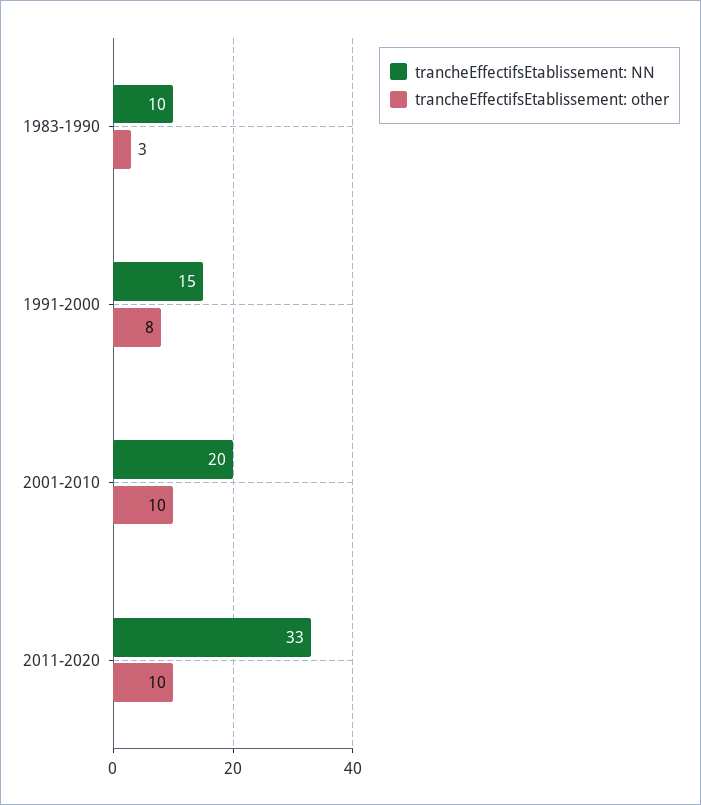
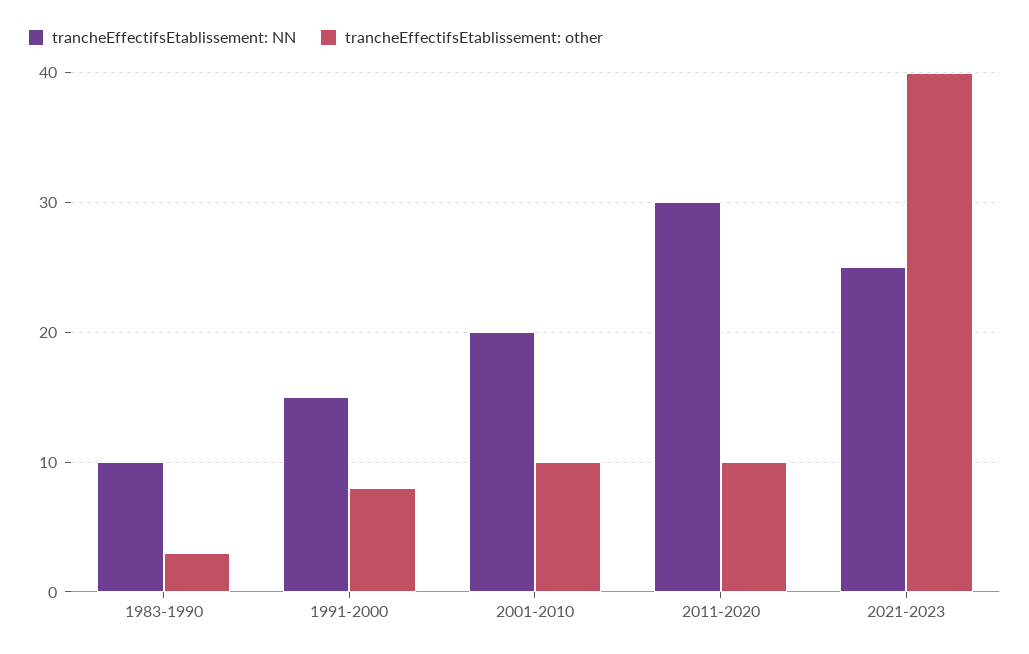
trancheEffectifsEtablissement: NN, 2011-2020: 33 -> 30
trancheEffectifsEtablissement: NN, 2021-2023: none -> 25
trancheEffectifsEtablissement: other, 2021-2023: none -> 40

